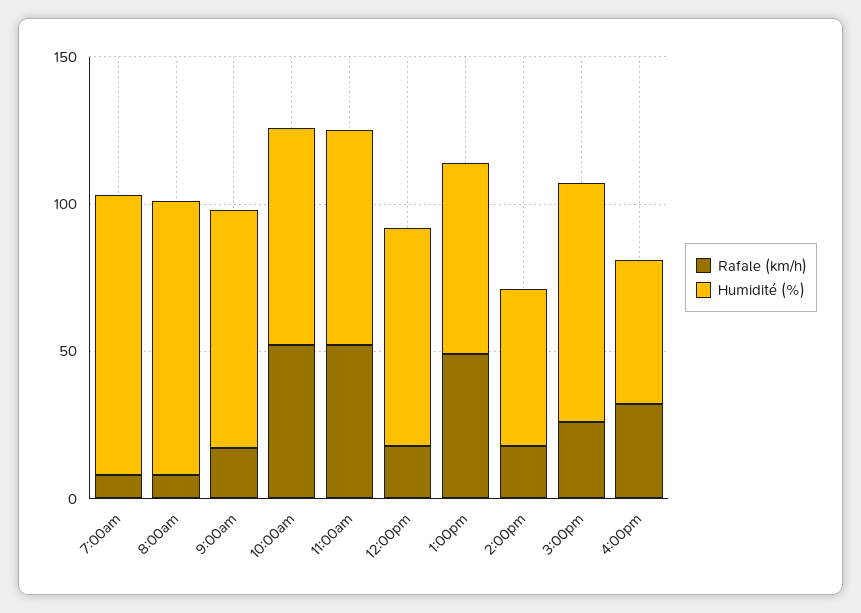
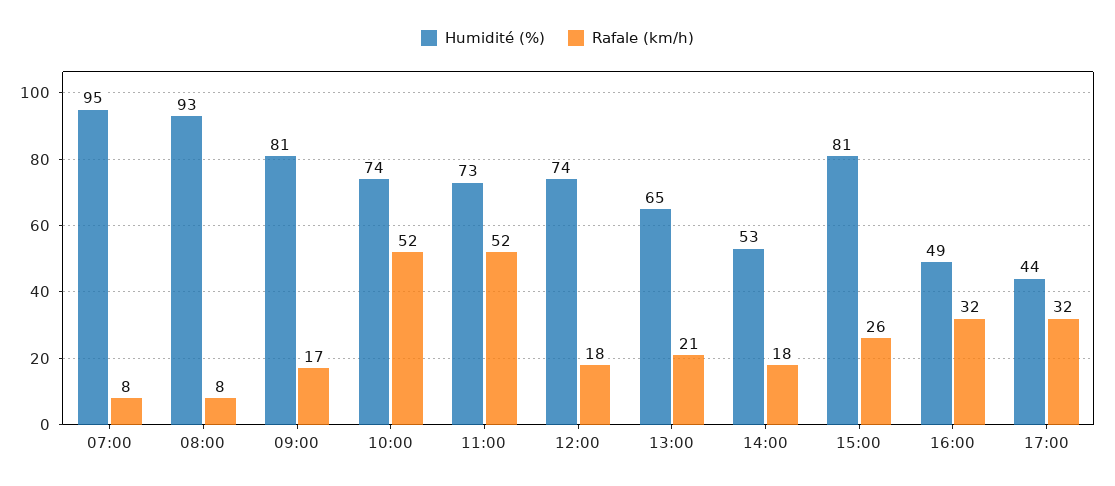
Rafale (km/h), 1:00pm: 50 -> 21
Humidité (%), 17:00: none -> 44
Rafale (km/h), 17:00: none -> 32

